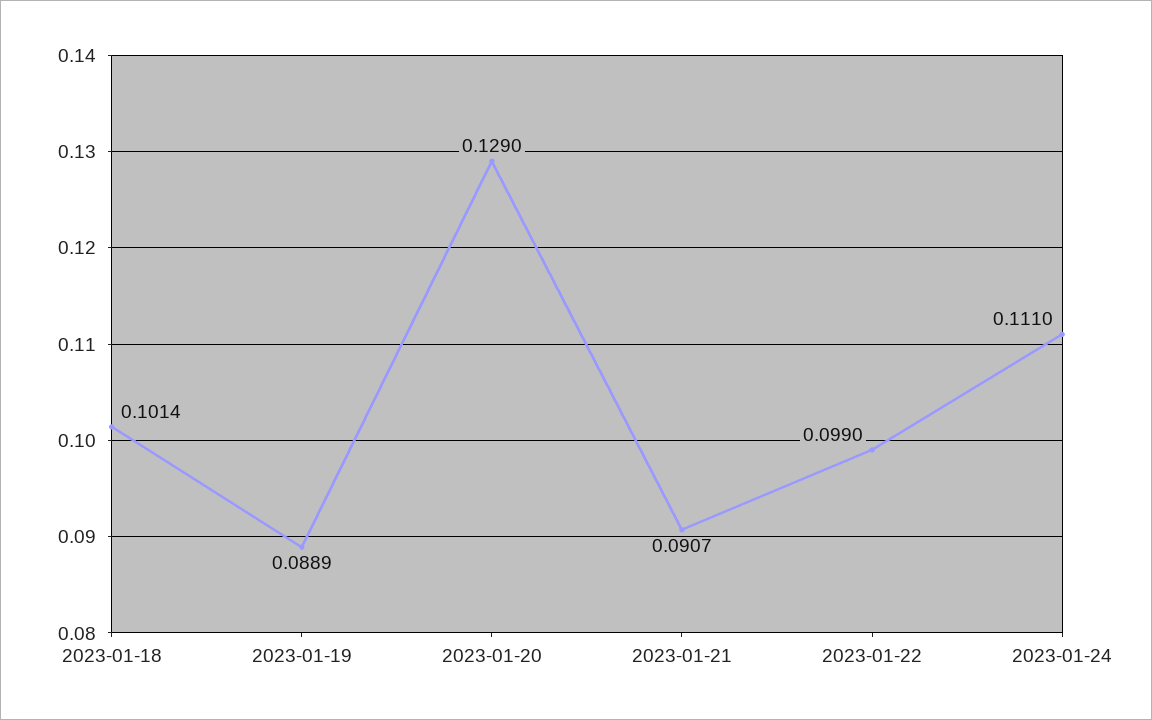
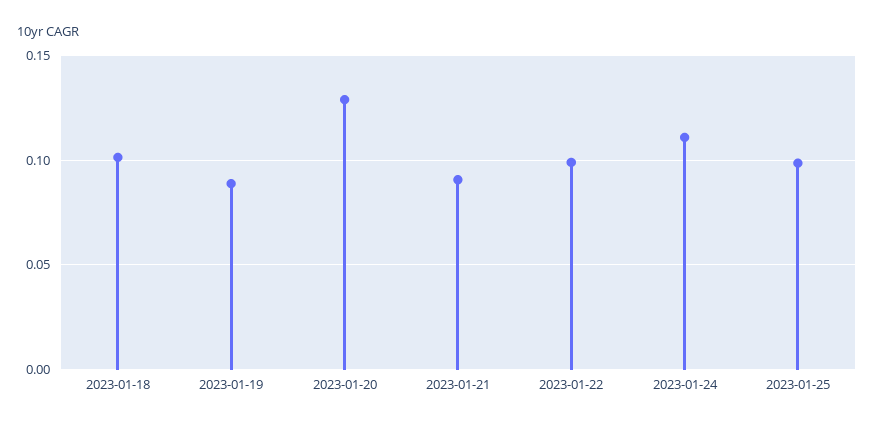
2023-01-25: none -> 0.1

